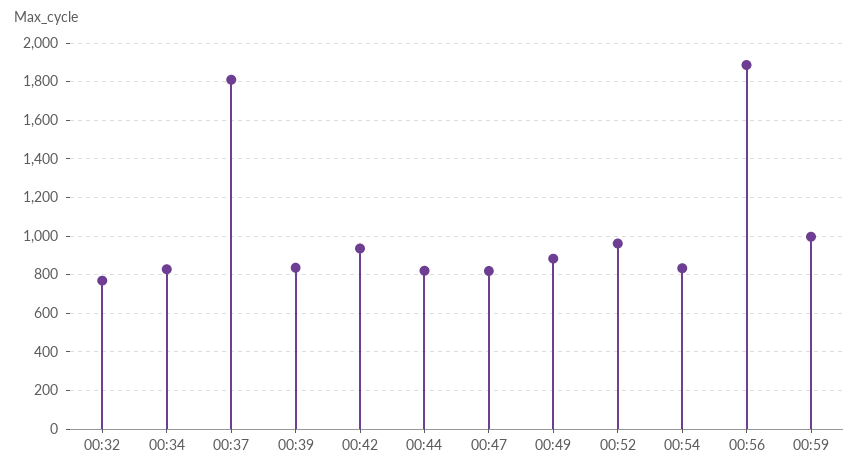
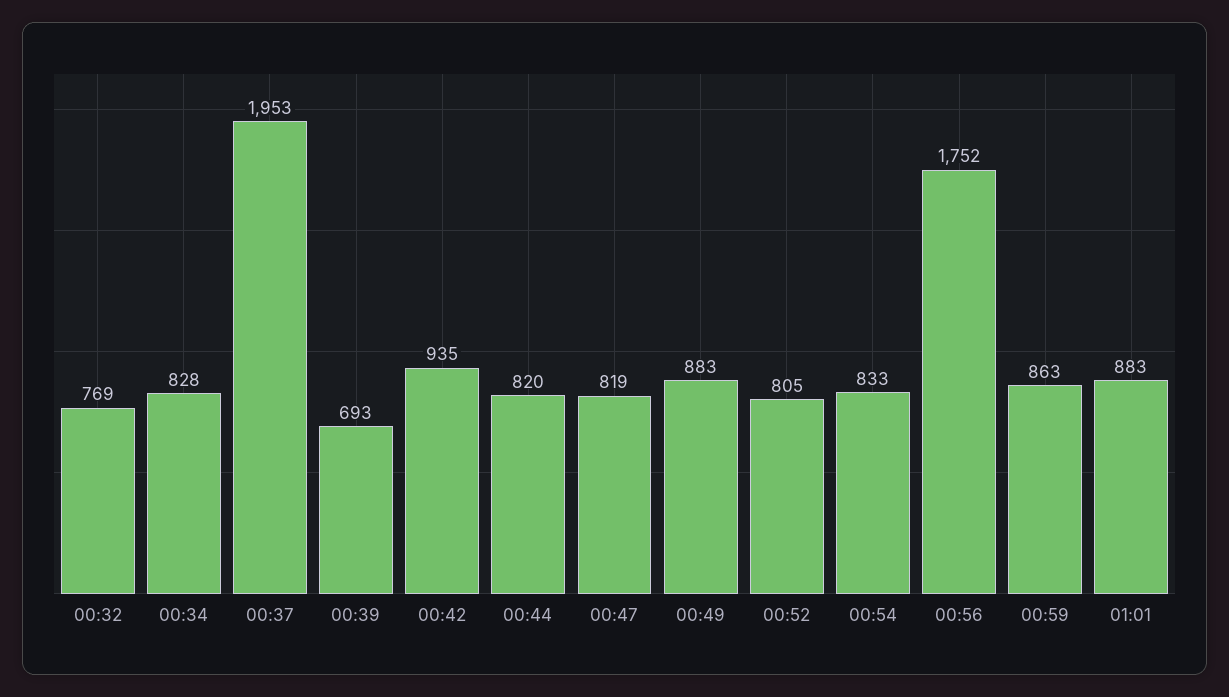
00:37: 1800 -> 1953
00:39: 850 -> 693
00:52: 950 -> 805
00:56: 1900 -> 1752
00:59: 1000 -> 863
01:01: none -> 883

